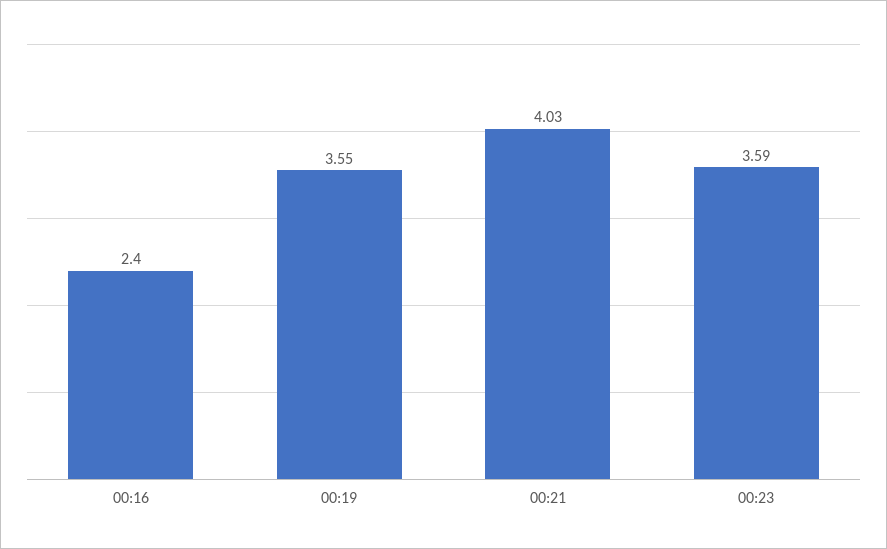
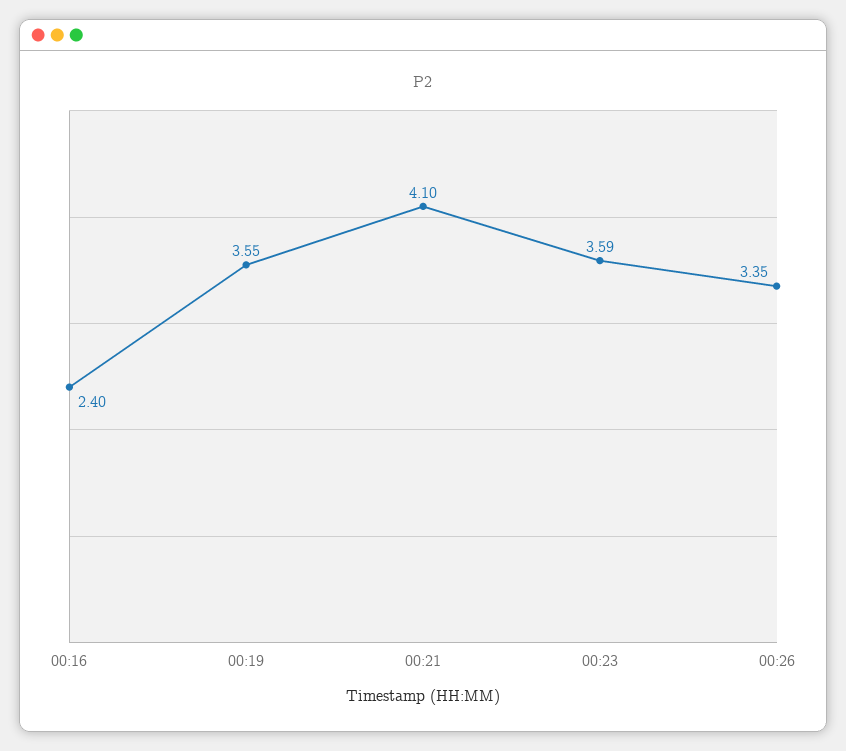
00:21: 4.03 -> 4.1
00:26: none -> 3.35

